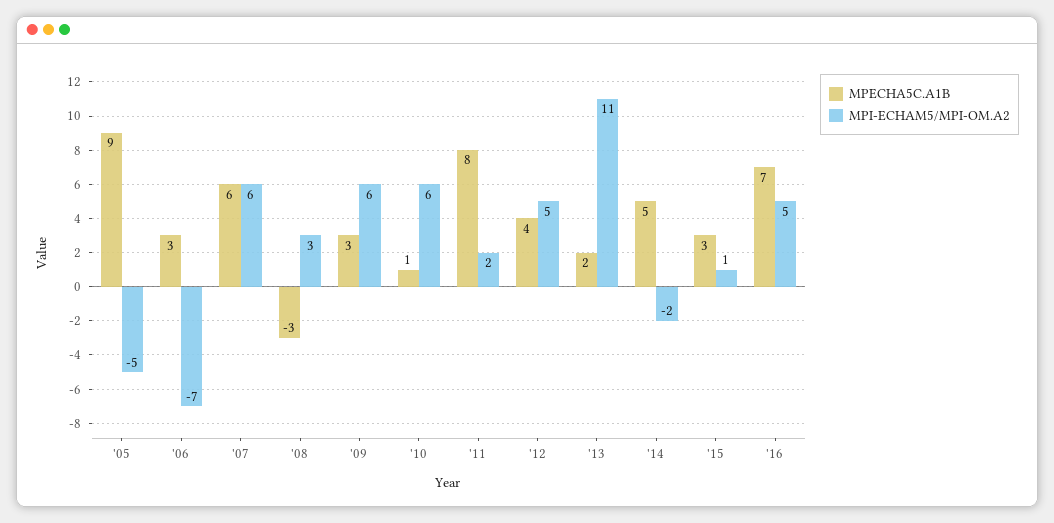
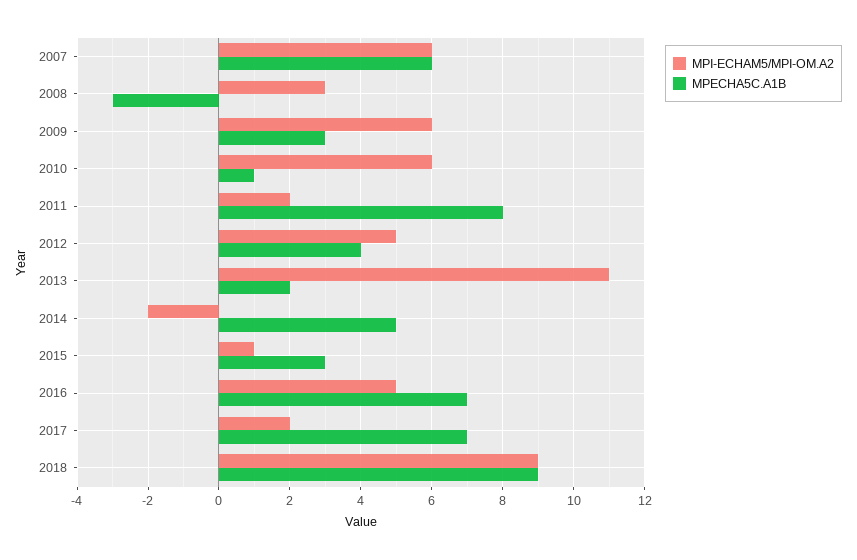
MPECHA5C.A1B, '05: 9 -> none
MPI-ECHAM5/MPI-OM.A2, '05: -5 -> none
MPECHA5C.A1B, '06: 3 -> none
MPI-ECHAM5/MPI-OM.A2, '06: -7 -> none
MPI-ECHAM5/MPI-OM.A2, 2017: none -> 2
MPECHA5C.A1B, 2017: none -> 7
MPI-ECHAM5/MPI-OM.A2, 2018: none -> 9
MPECHA5C.A1B, 2018: none -> 9

